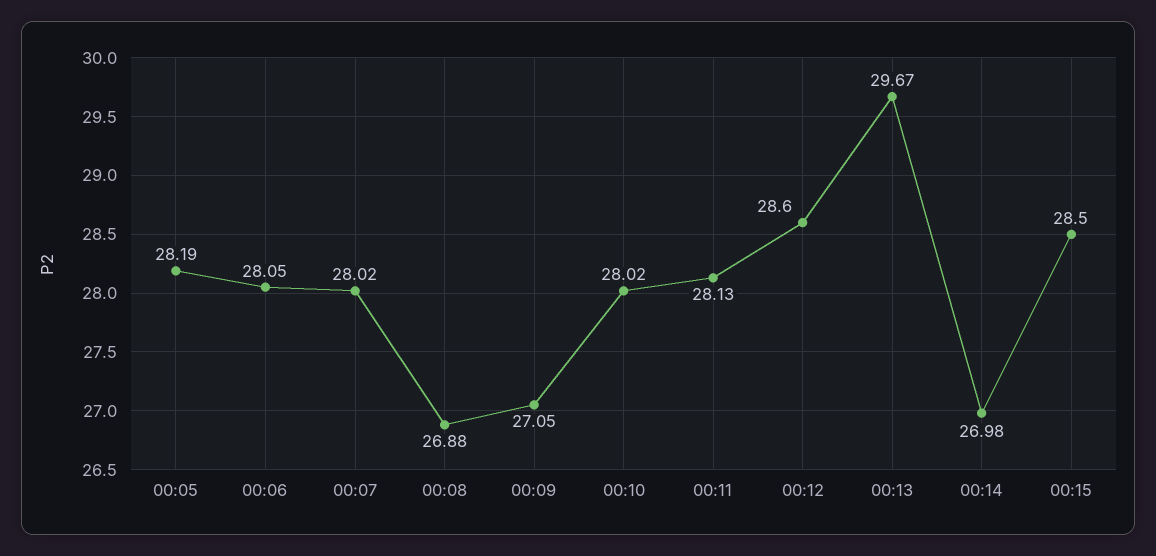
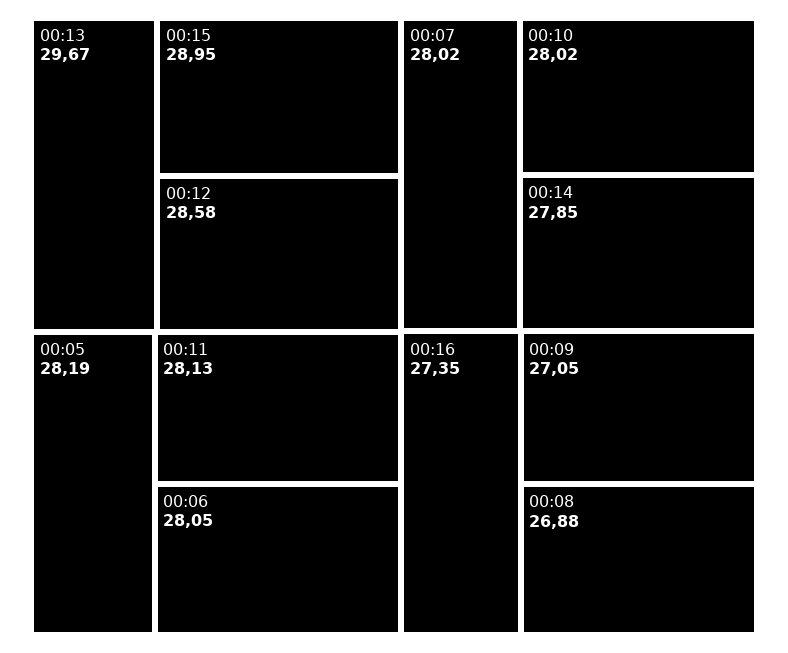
00:12: 28.6 -> 28.58
00:14: 26.98 -> 27.85
00:15: 28.5 -> 28.95
00:16: none -> 27.35

